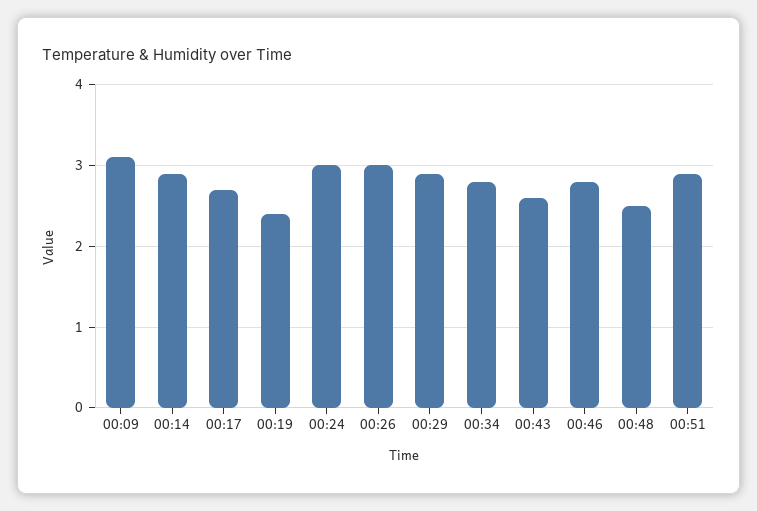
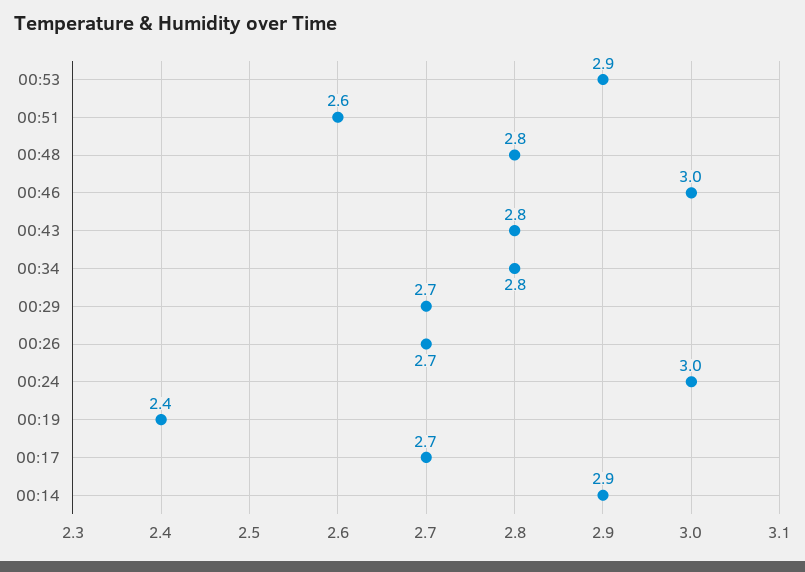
00:09: 3.1 -> none
00:26: 3 -> 2.7
00:29: 2.9 -> 2.7
00:43: 2.6 -> 2.8
00:46: 2.8 -> 3
00:48: 2.5 -> 2.8
00:51: 2.9 -> 2.6
00:53: none -> 2.9

